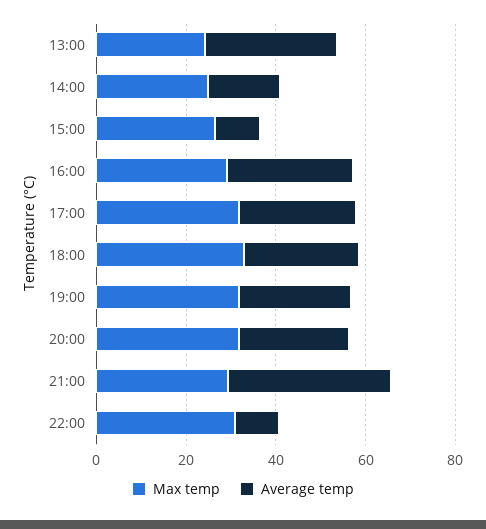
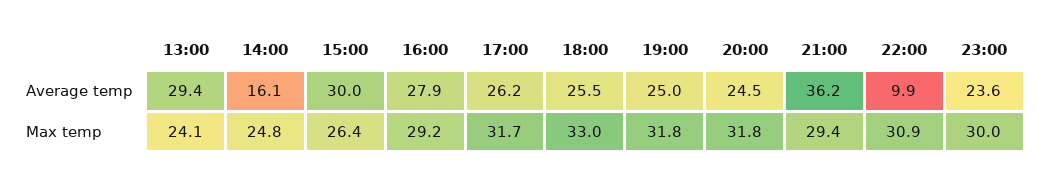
Average temp, 15:00: 10 -> 30
Average temp, 23:00: none -> 23.6
Max temp, 23:00: none -> 30

